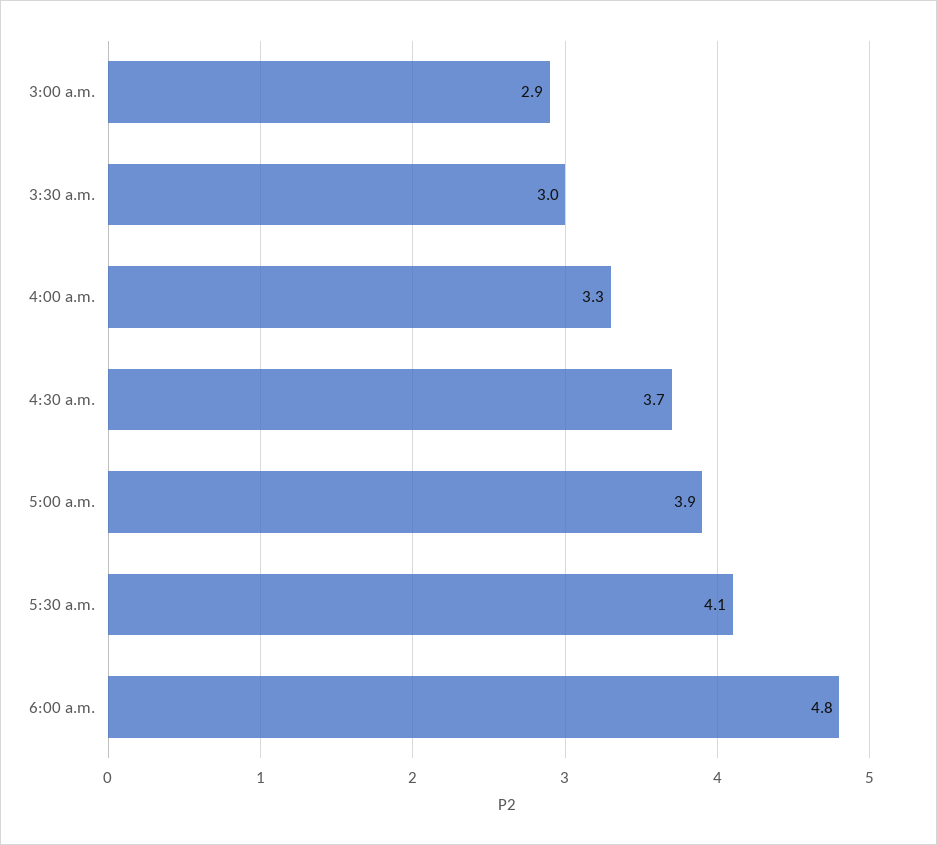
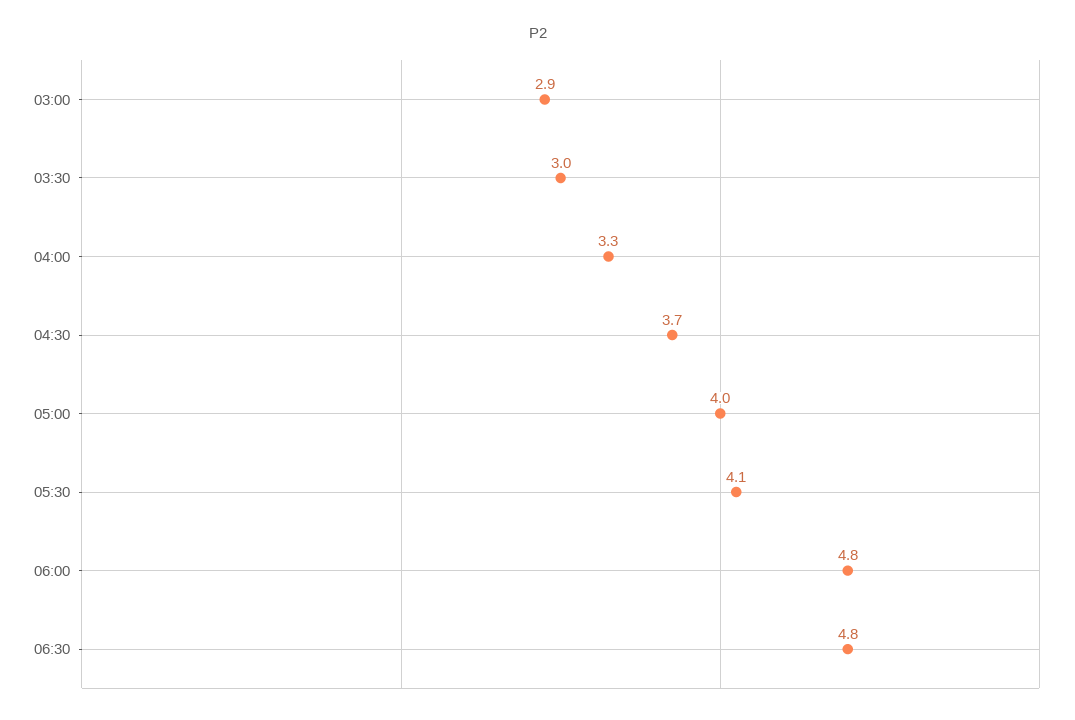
5:00 a.m.: 3.9 -> 4
06:30: none -> 4.8

